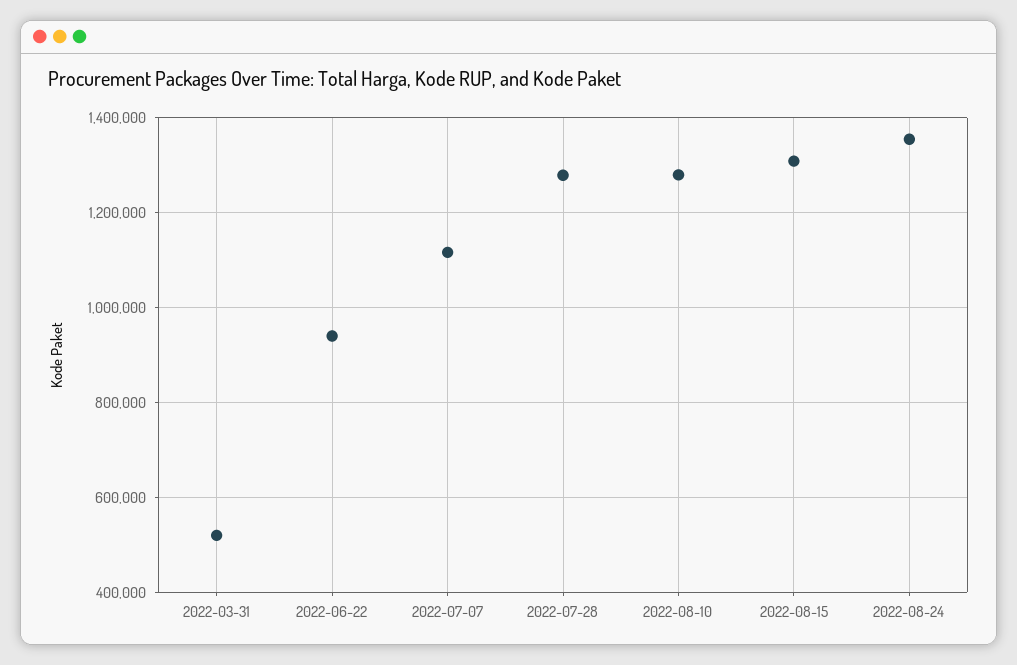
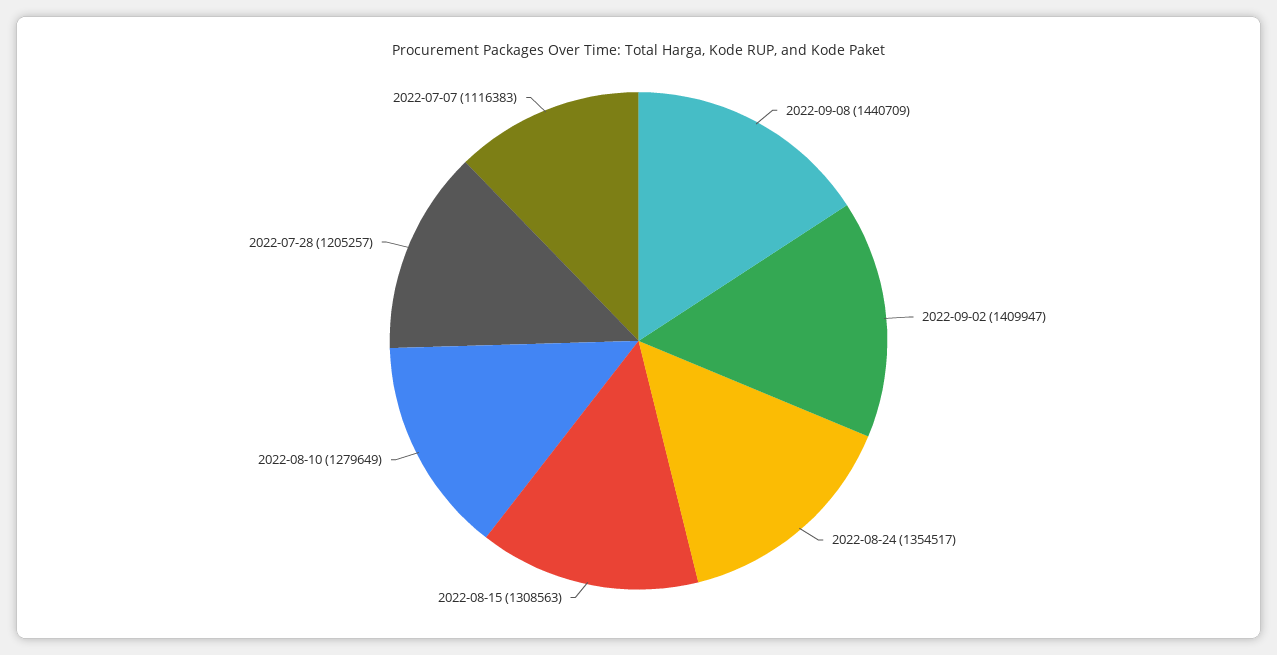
2022-03-31: 520000 -> none
2022-06-22: 940000 -> none
2022-07-28: 1280000 -> 1205257
2022-09-08: none -> 1440709
2022-09-02: none -> 1409947

